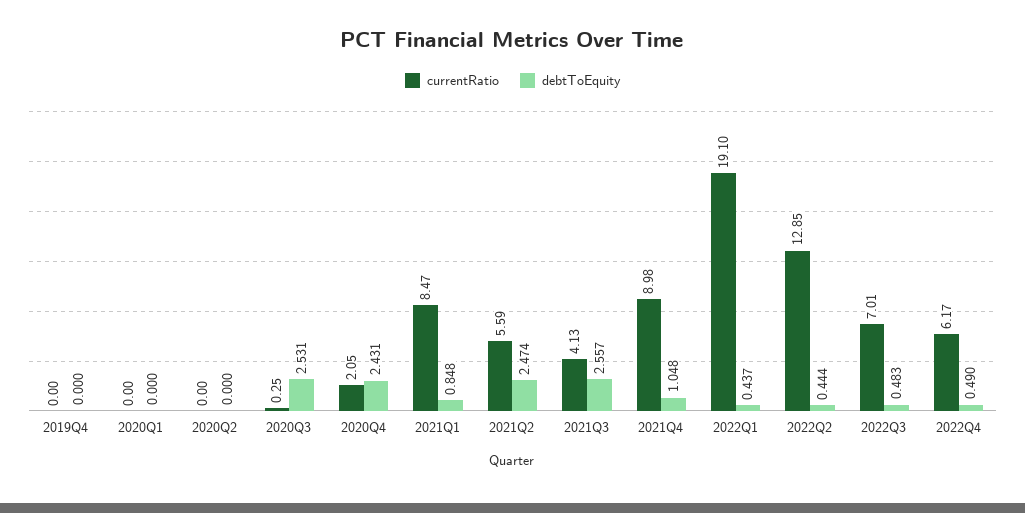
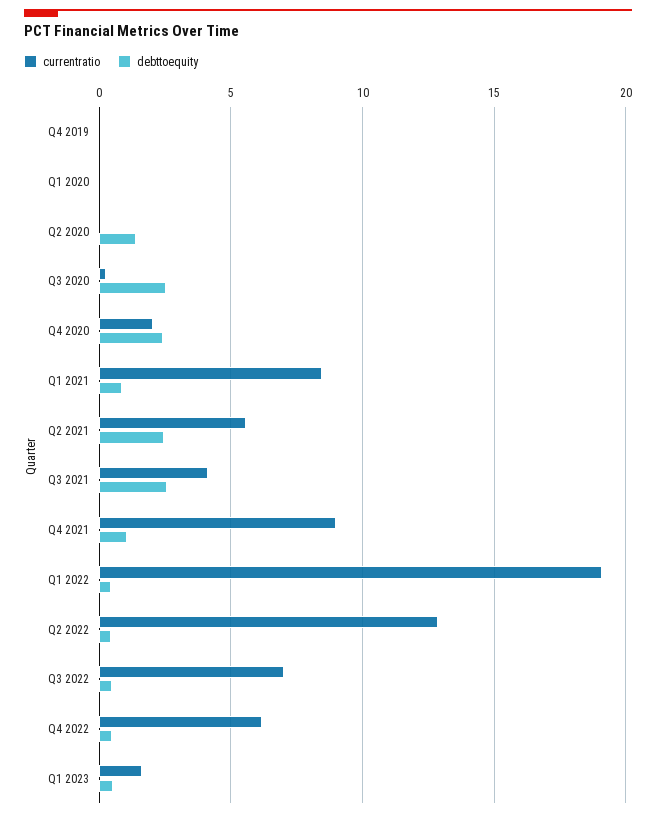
debtToEquity, 2020Q2: 0 -> 1.5
currentRatio, Q1 2023: none -> 1.5
debtToEquity, Q1 2023: none -> 0.5

